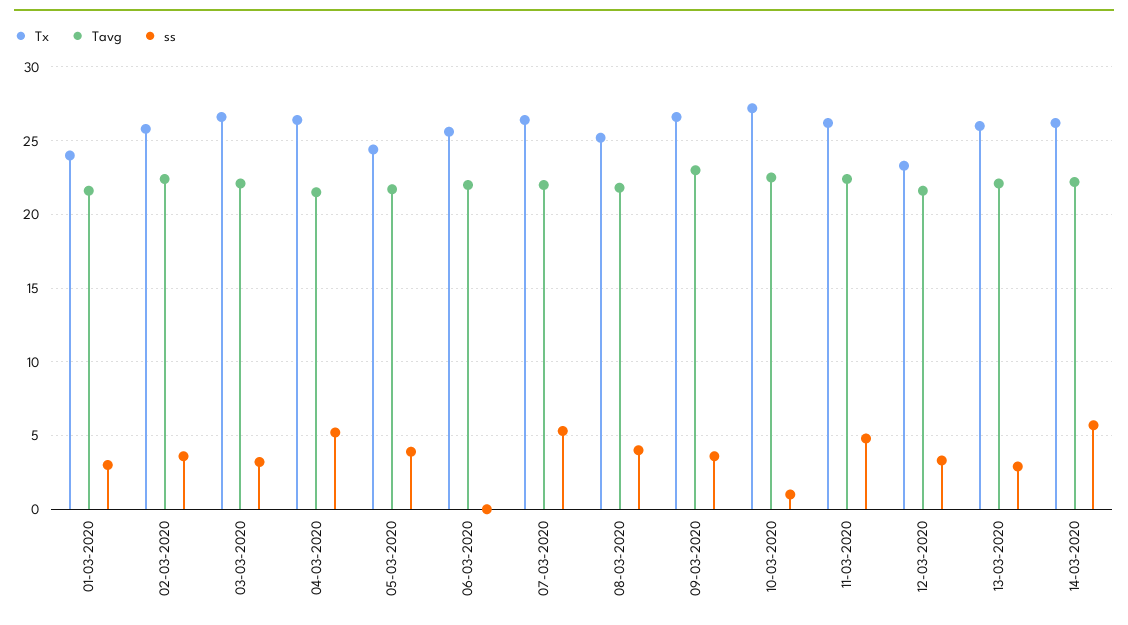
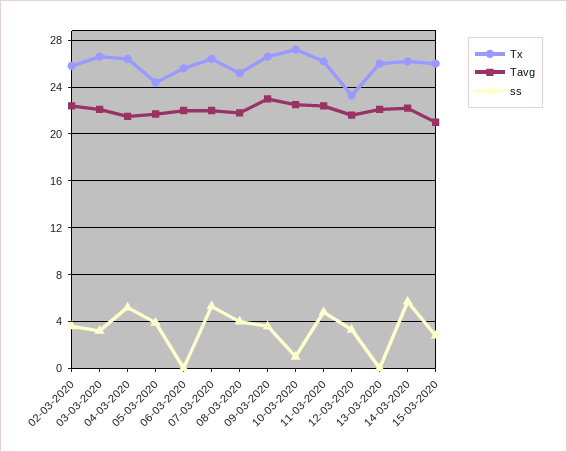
Tx, 01-03-2020: 24 -> none
Tavg, 01-03-2020: 21.5 -> none
ss, 01-03-2020: 3 -> none
ss, 13-03-2020: 3 -> 0
Tx, 15-03-2020: none -> 26
Tavg, 15-03-2020: none -> 21
ss, 15-03-2020: none -> 3

